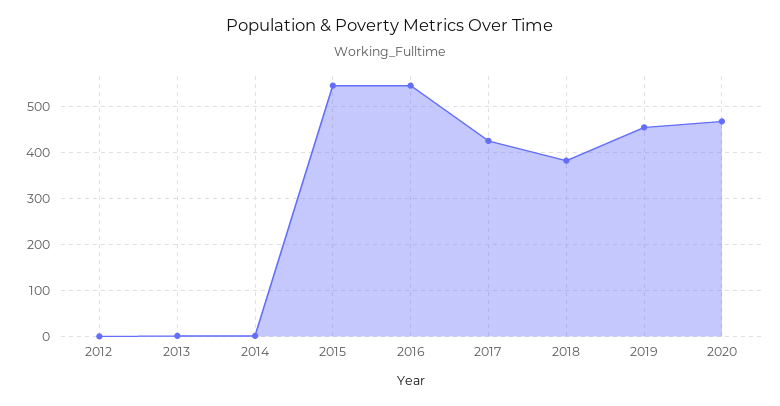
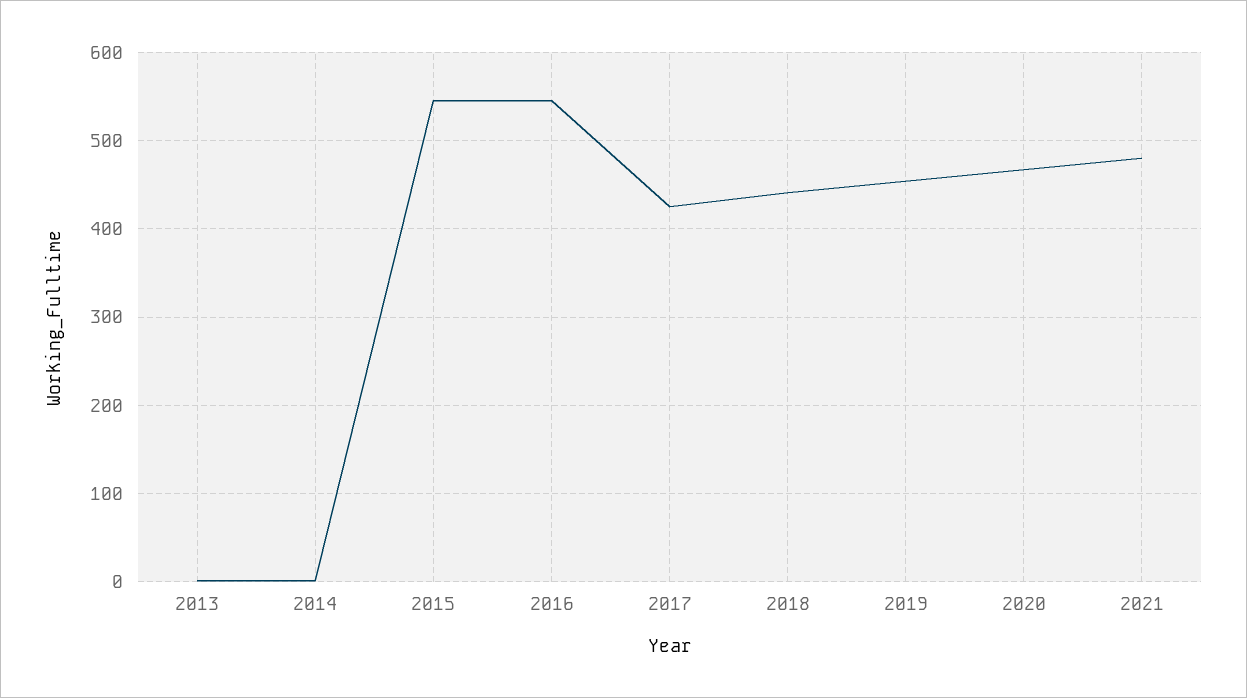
2012: 0 -> none
2018: 380 -> 440
2021: none -> 480

